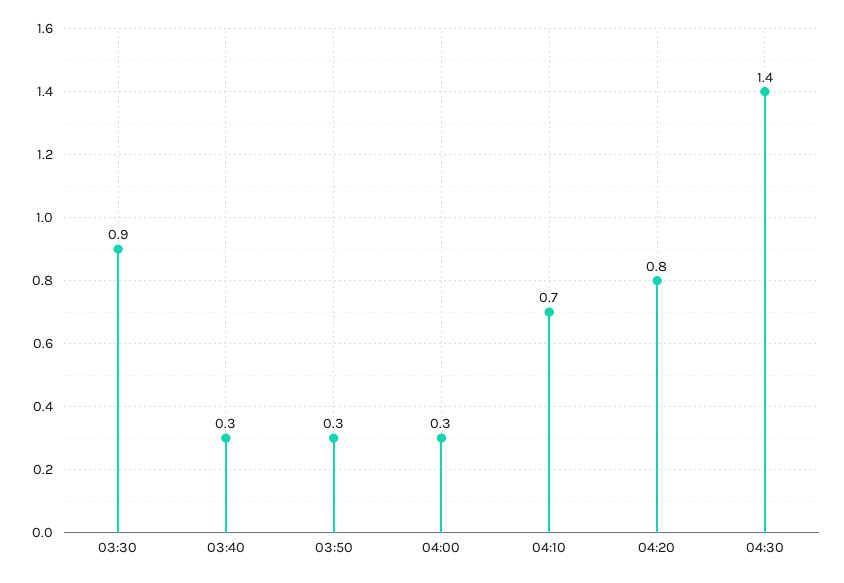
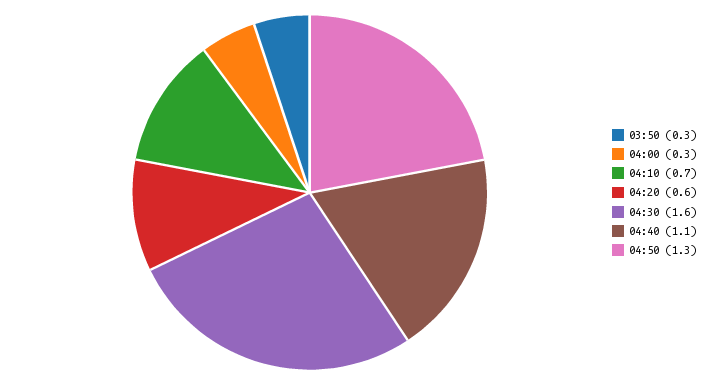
03:30: 0.9 -> none
03:40: 0.3 -> none
04:20: 0.8 -> 0.6
04:30: 1.4 -> 1.6
04:40: none -> 1.1
04:50: none -> 1.3

